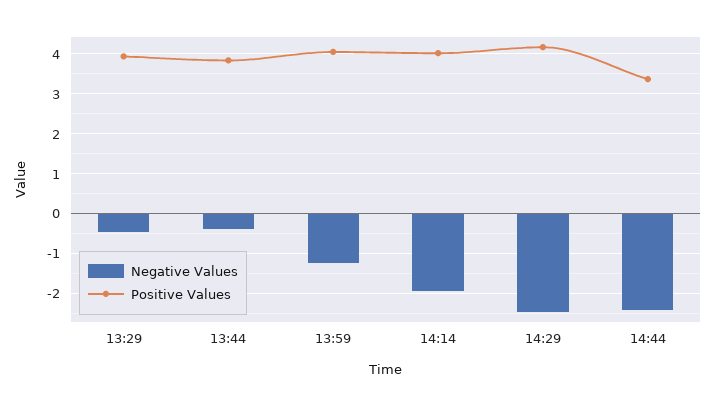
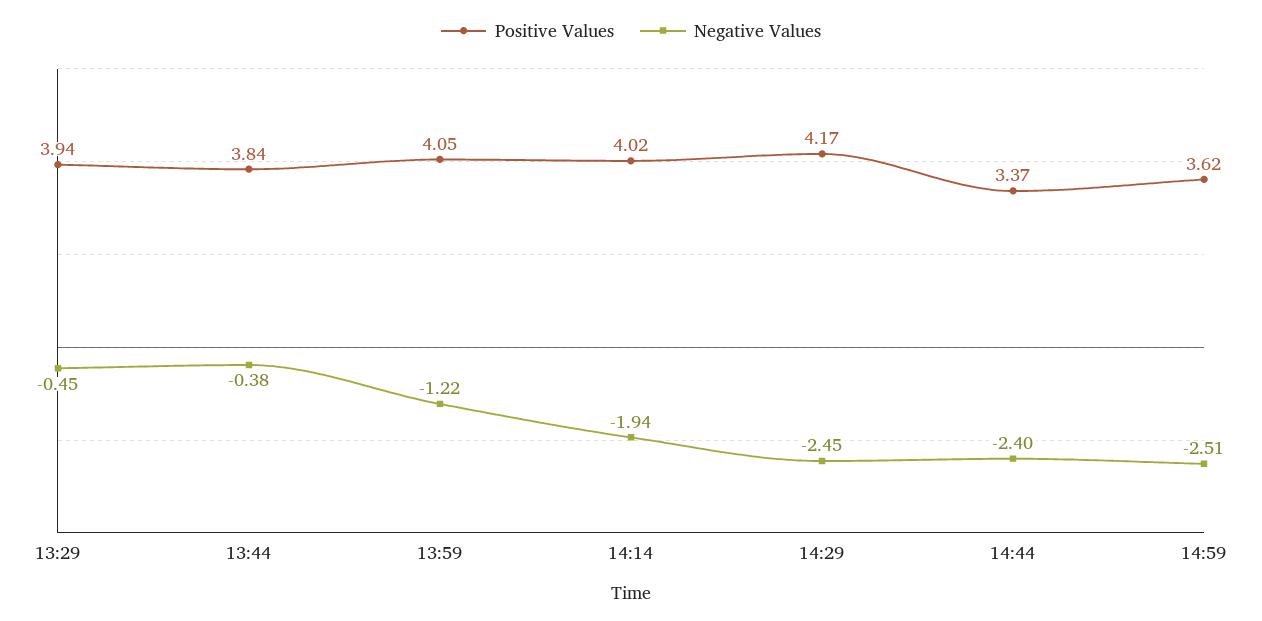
Positive Values, 14:59: none -> 3.62
Negative Values, 14:59: none -> -2.51

